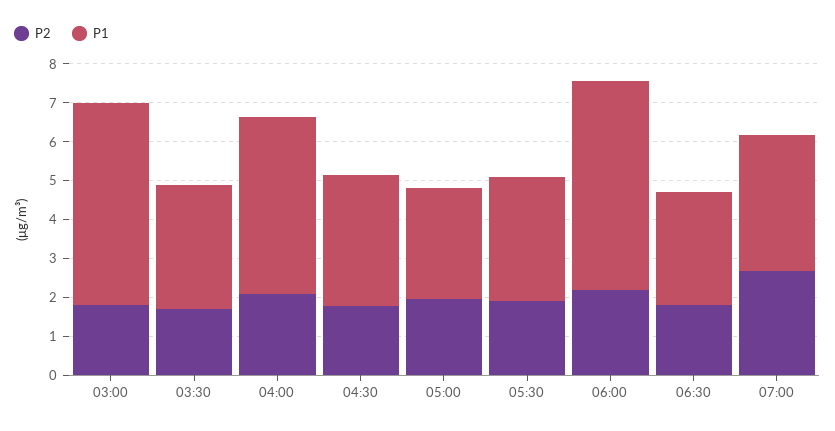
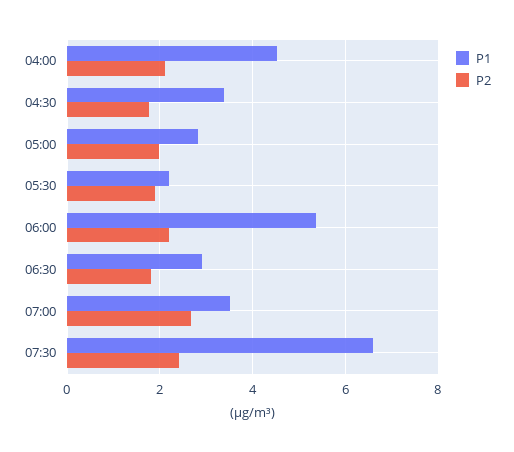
P2, 03:00: 1.75 -> none
P1, 03:00: 5.25 -> none
P2, 03:30: 1.75 -> none
P1, 03:30: 3.25 -> none
P1, 05:30: 3.25 -> 2.2
P1, 07:30: none -> 6.6
P2, 07:30: none -> 2.4

